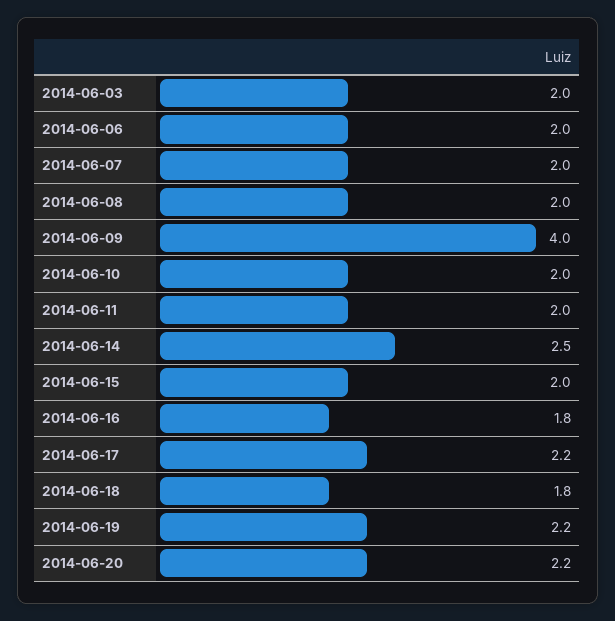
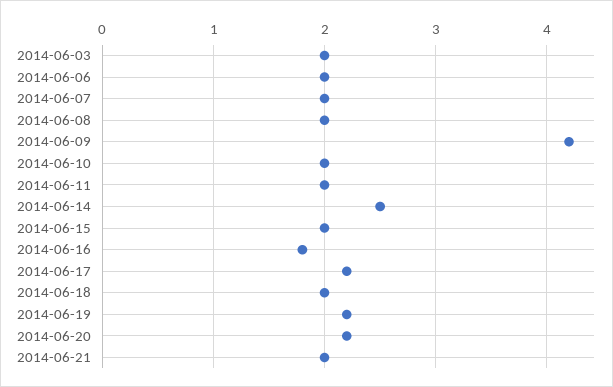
2014-06-09: 4 -> 4.2
2014-06-18: 1.8 -> 2
2014-06-21: none -> 2

